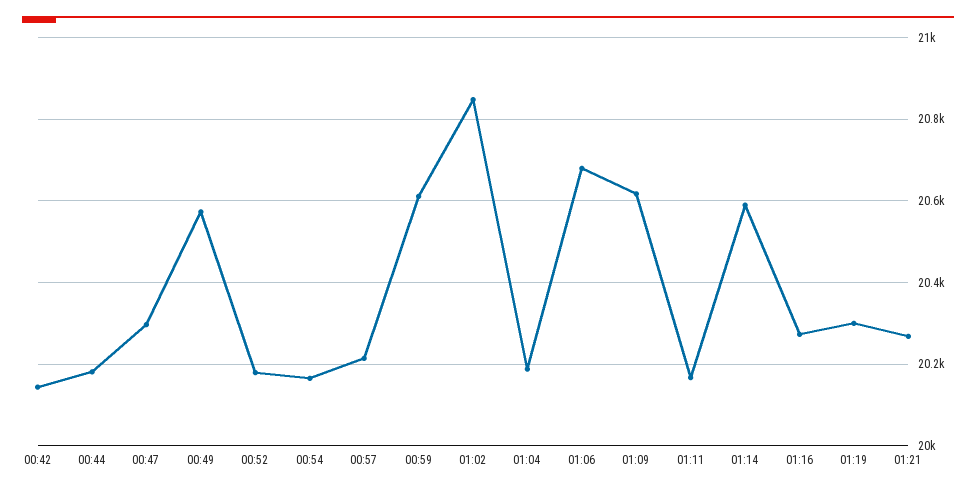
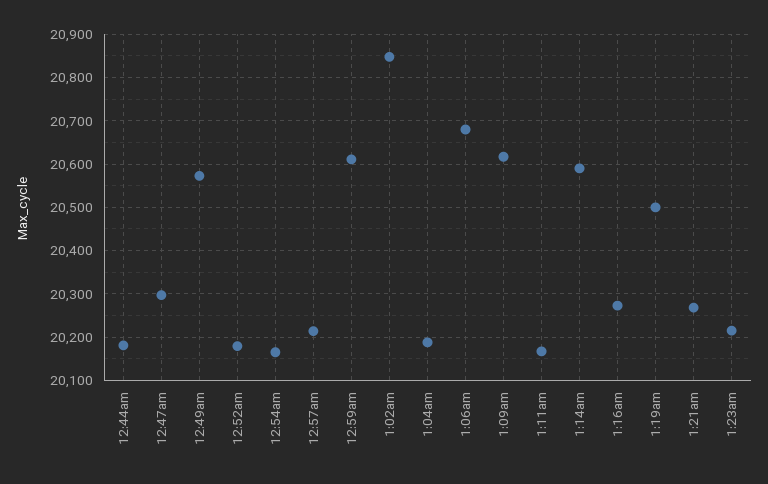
00:42: 20140 -> none
01:19: 20300 -> 20500
1:23am: none -> 20220

